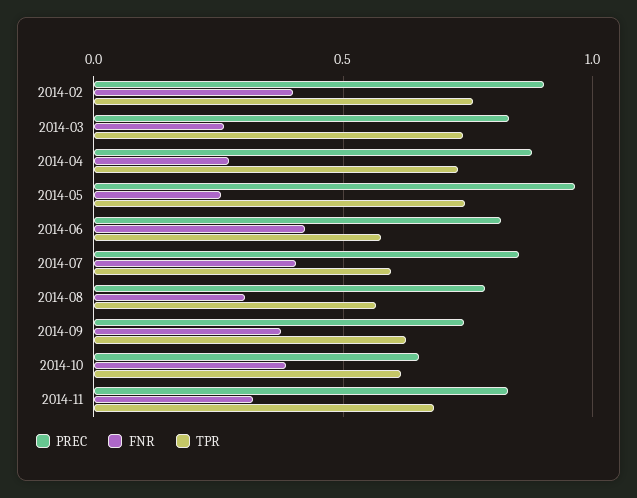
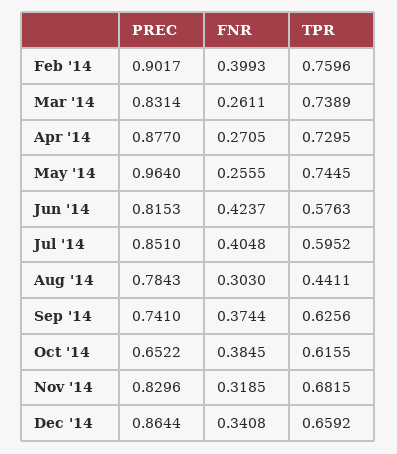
TPR, 2014-08: 0.55 -> 0.4411
PREC, Dec '14: none -> 0.8644
FNR, Dec '14: none -> 0.3408
TPR, Dec '14: none -> 0.6592

